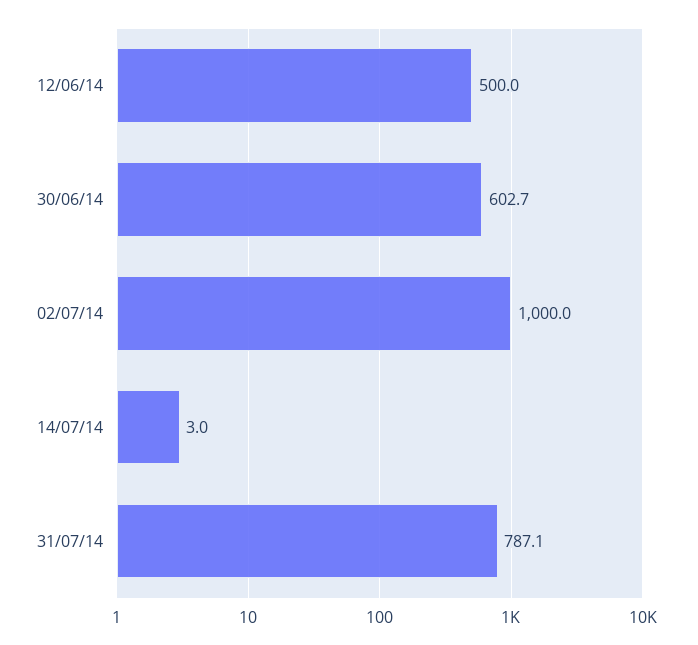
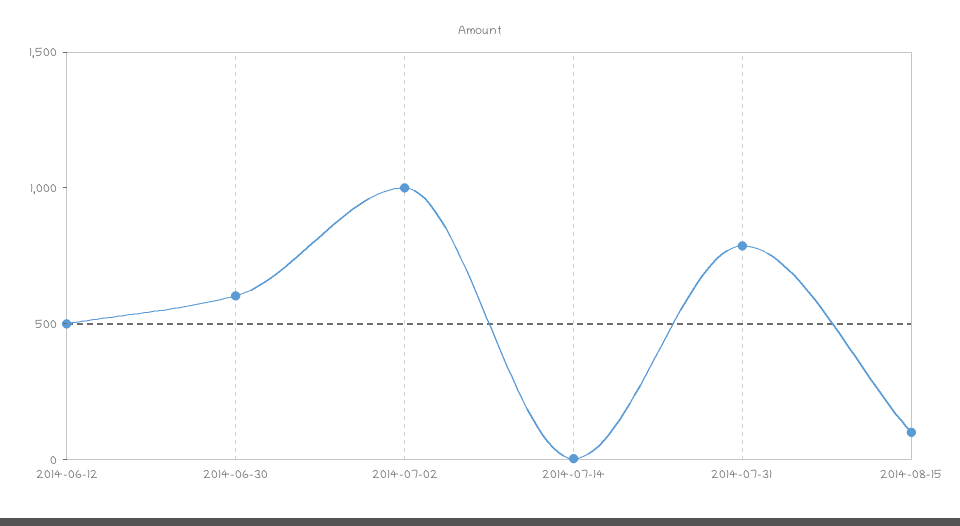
2014-08-15: none -> 100

